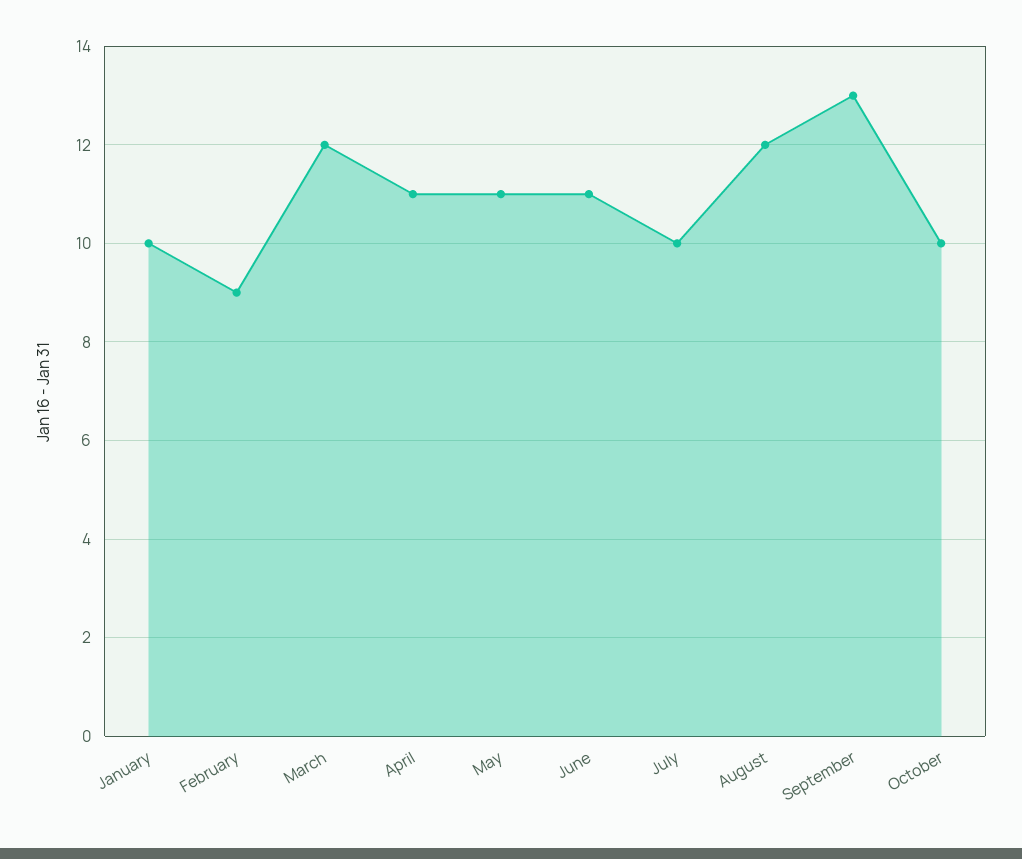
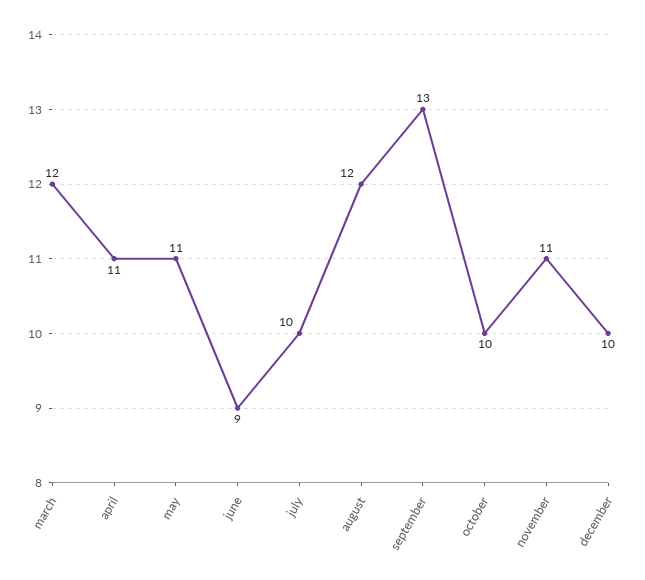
January: 10 -> none
February: 9 -> none
June: 11 -> 9
november: none -> 11
december: none -> 10

